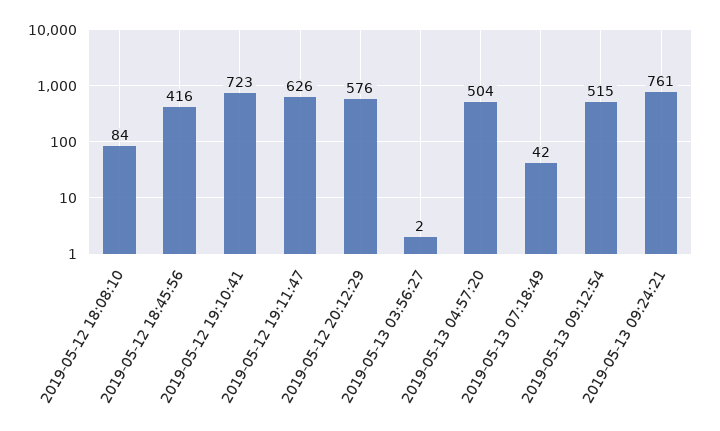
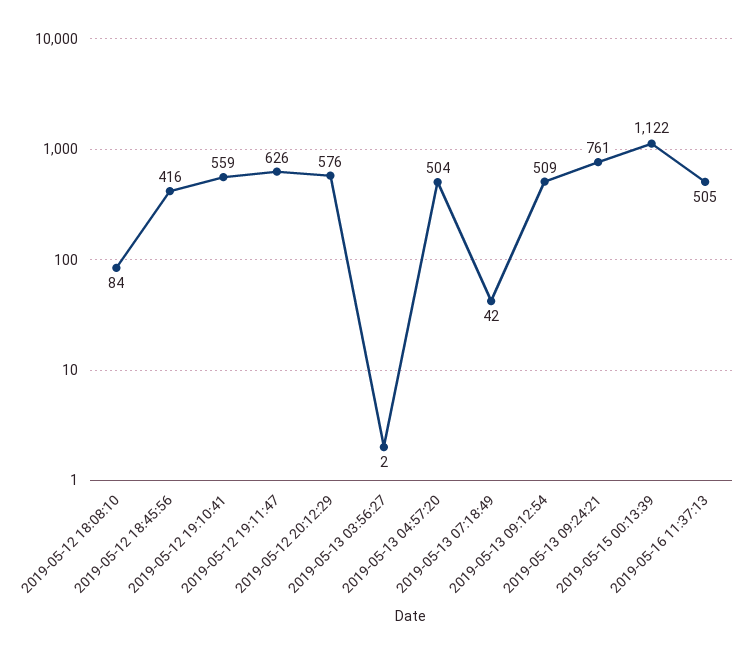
2019-05-12 19:10:41: 723 -> 559
2019-05-13 09:12:54: 515 -> 509
2019-05-15 00:13:39: none -> 1122
2019-05-16 11:37:13: none -> 505

